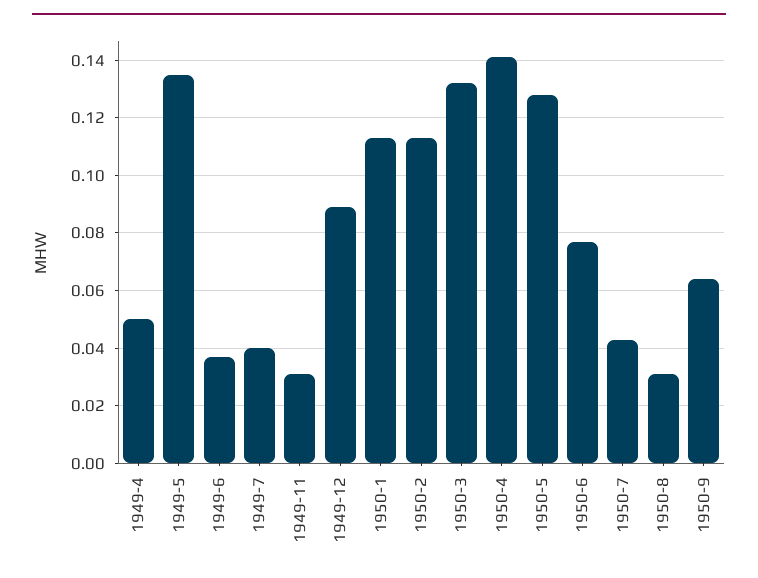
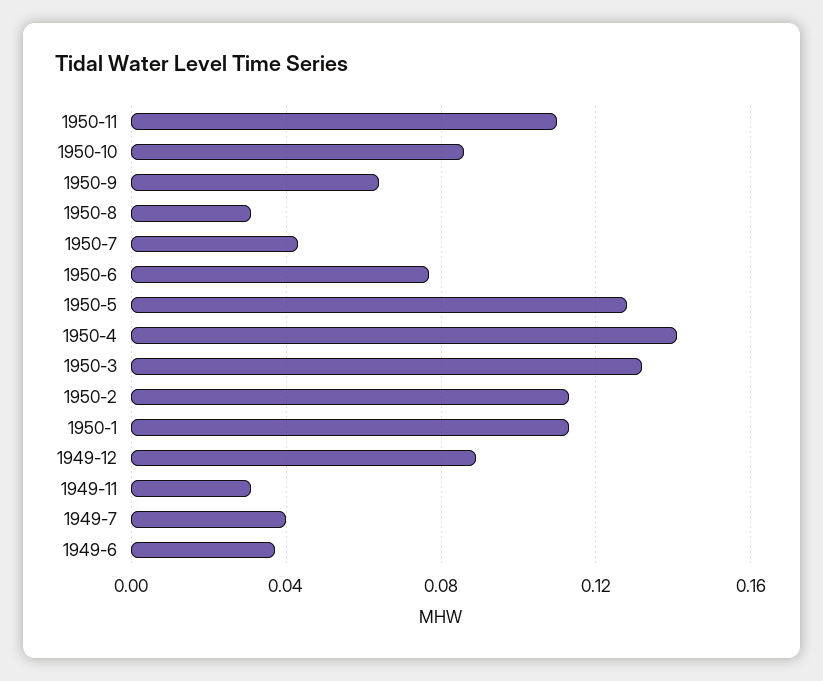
1949-4: 0.05 -> none
1949-5: 0.135 -> none
1950-11: none -> 0.11
1950-10: none -> 0.085

